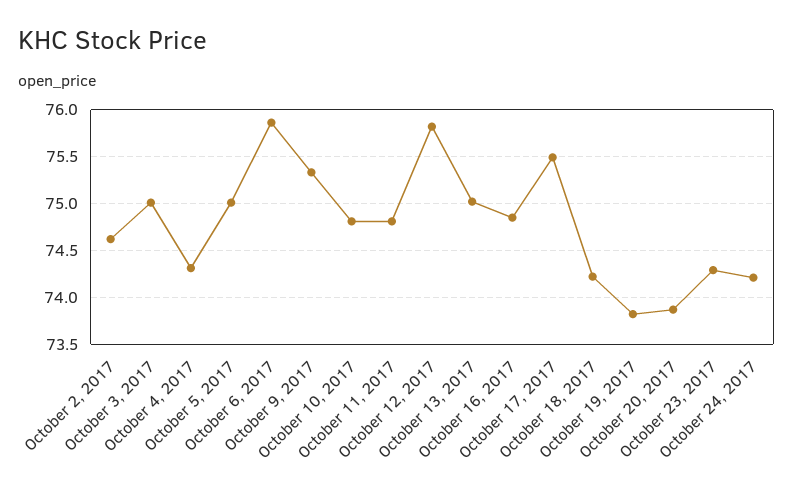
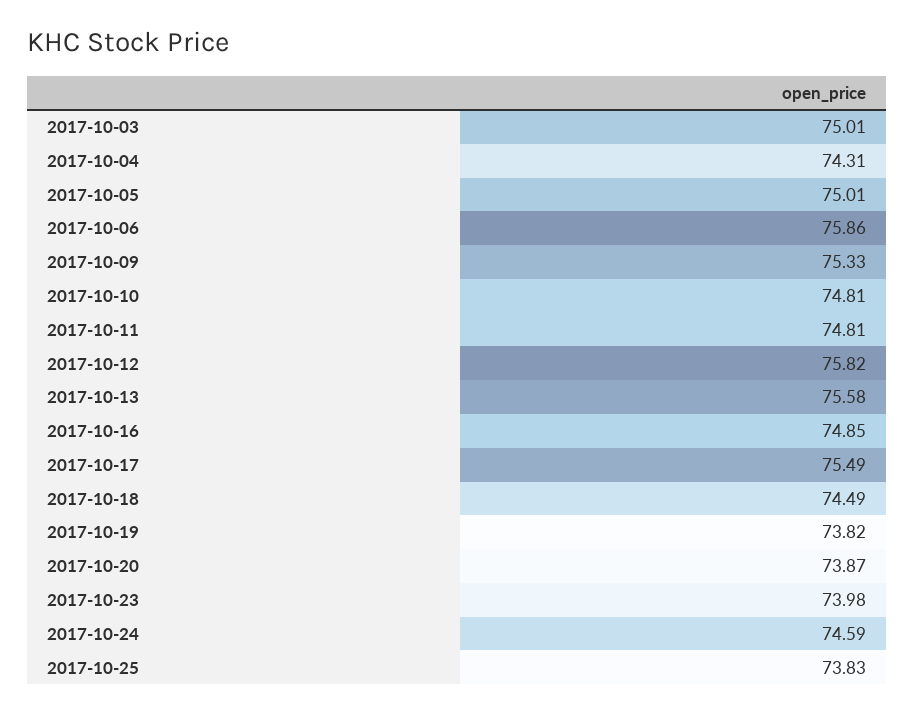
October 2, 2017: 74.6 -> none
October 13, 2017: 75 -> 75.58
October 18, 2017: 74.2 -> 74.49
October 23, 2017: 74.3 -> 73.98
October 24, 2017: 74.2 -> 74.59
2017-10-25: none -> 73.83

